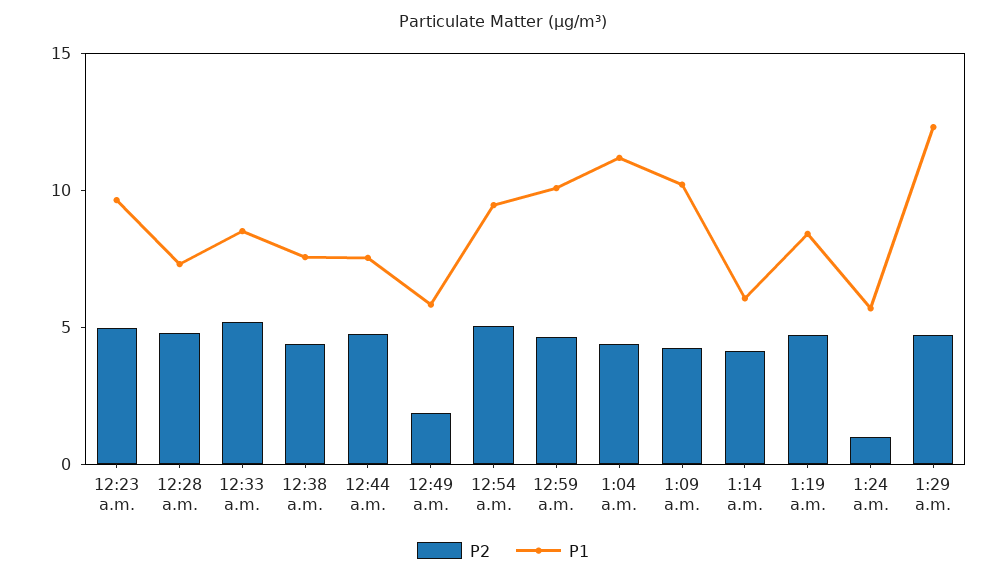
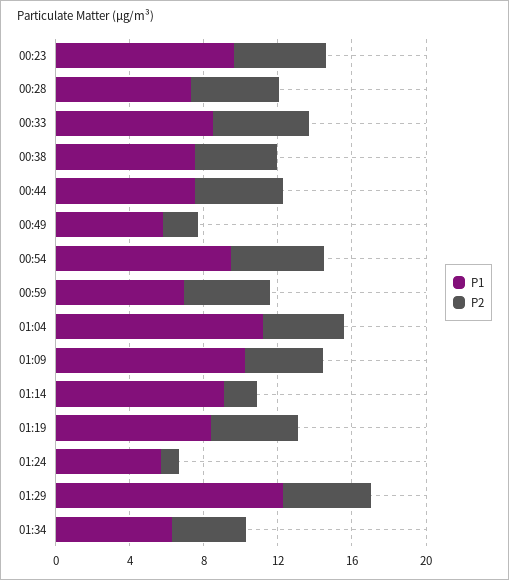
P1, 12:59 a.m.: 10 -> 7
P2, 1:14 a.m.: 4 -> 2
P1, 1:14 a.m.: 6 -> 9
P1, 01:34: none -> 6
P2, 01:34: none -> 4

